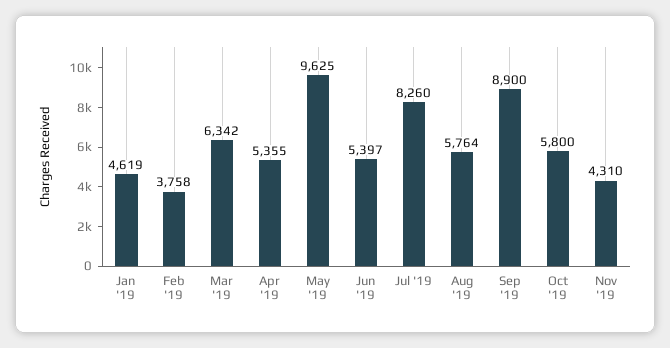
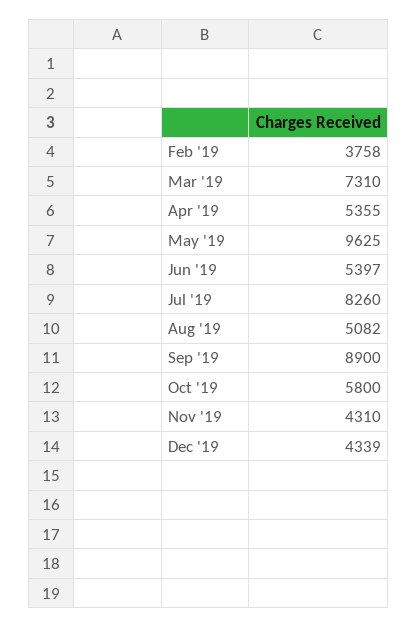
Jan '19: 4619 -> none
Mar '19: 6342 -> 7310
Aug '19: 5764 -> 5082
Dec '19: none -> 4339

